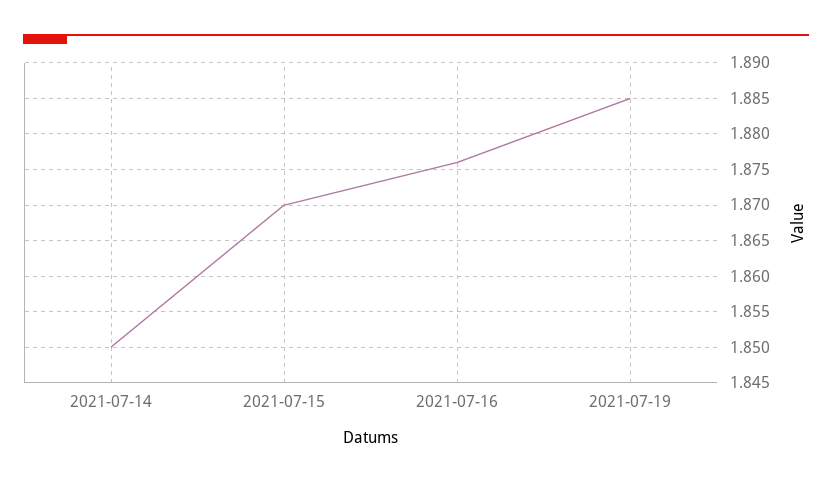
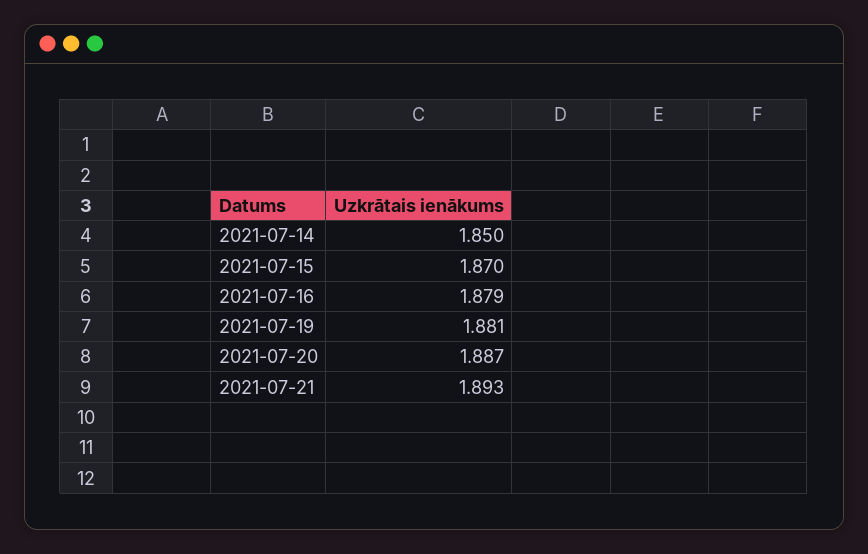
2021-07-16: 1.876 -> 1.879
2021-07-19: 1.885 -> 1.881
2021-07-20: none -> 1.887
2021-07-21: none -> 1.893

